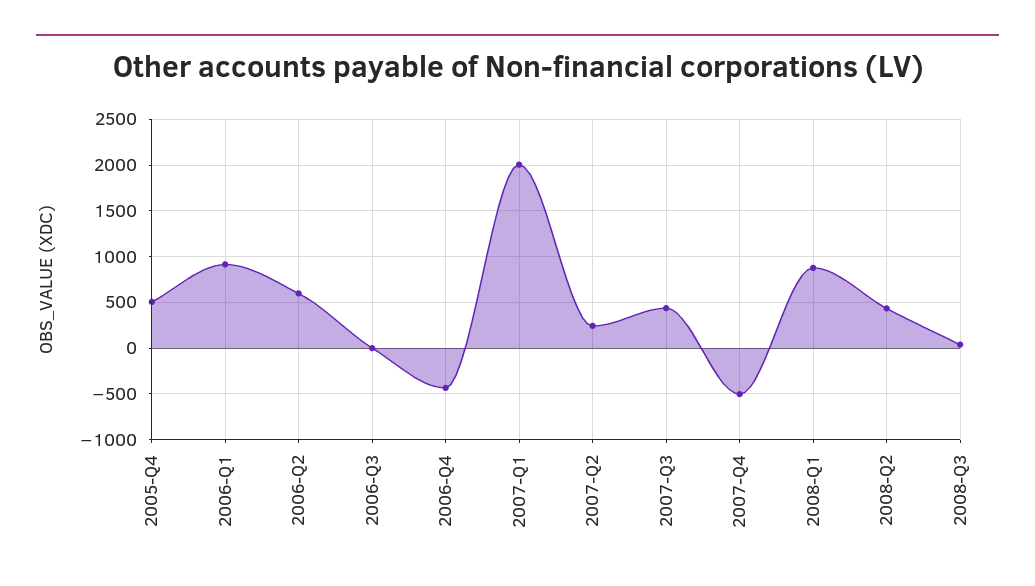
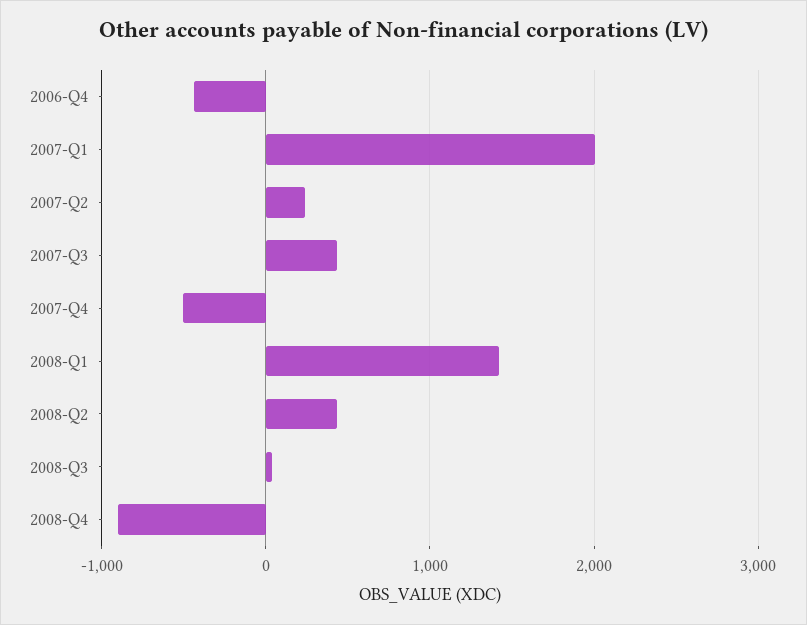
2005-Q4: 500 -> none
2006-Q1: 900 -> none
2006-Q2: 600 -> none
2006-Q3: 0 -> none
2008-Q1: 900 -> 1400
2008-Q4: none -> -900

